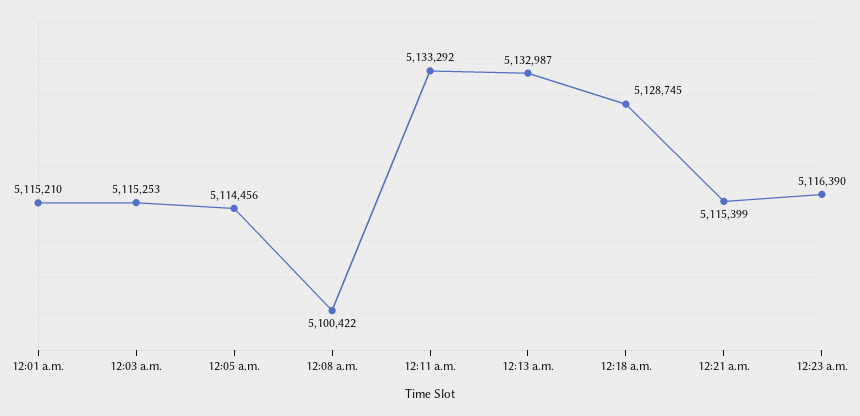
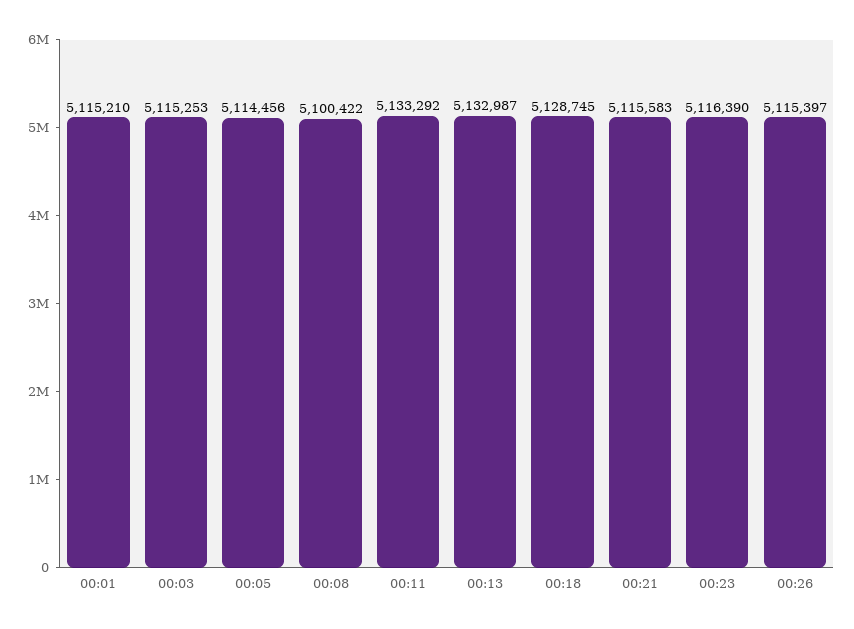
12:21 a.m.: 5115399 -> 5115583
00:26: none -> 5115397

